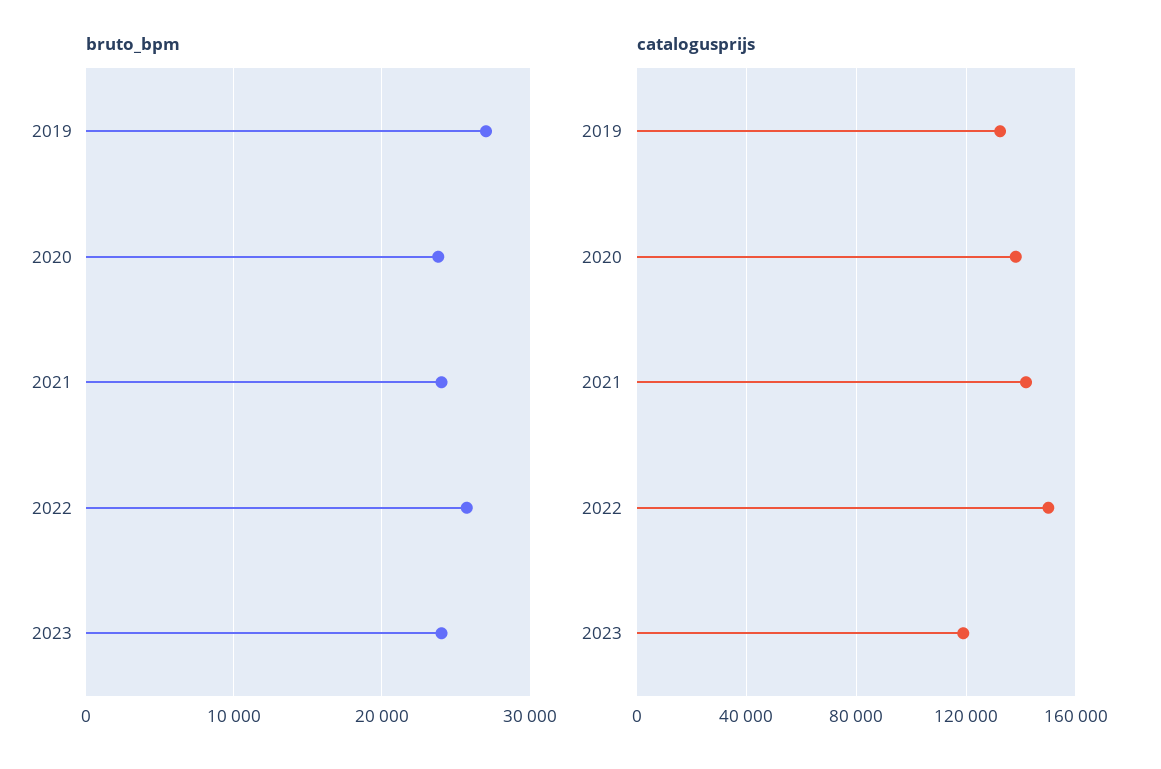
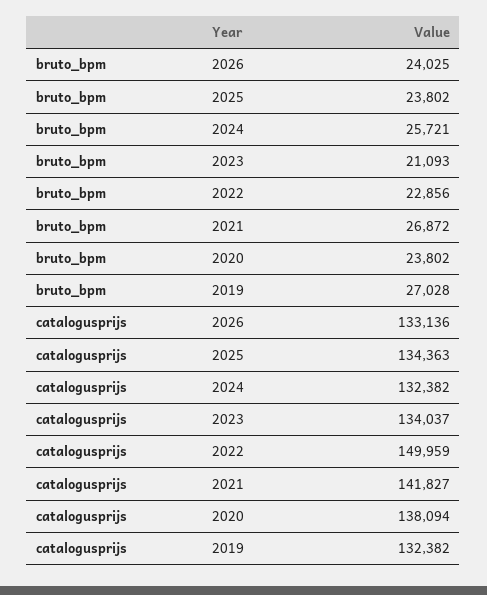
bruto_bpm, 2021: 24000 -> 26872
bruto_bpm, 2022: 26000 -> 22856
bruto_bpm, 2023: 24000 -> 21093
catalogusprijs, 2023: 120000 -> 134037
bruto_bpm, 2026: none -> 24025
bruto_bpm, 2025: none -> 23802
bruto_bpm, 2024: none -> 25721
catalogusprijs, 2026: none -> 133136
catalogusprijs, 2025: none -> 134363
catalogusprijs, 2024: none -> 132382

